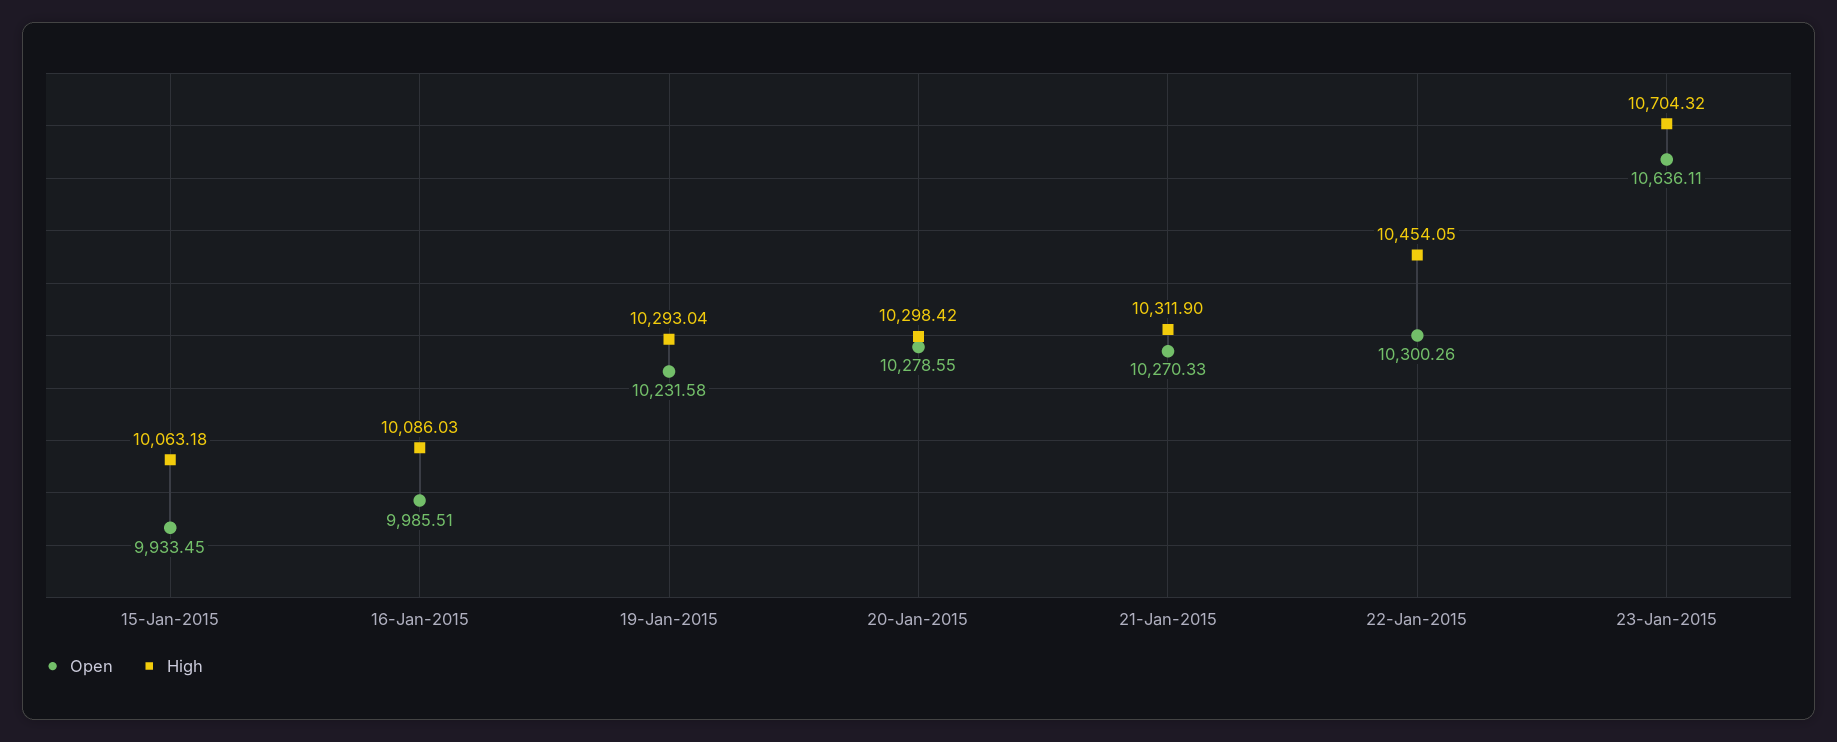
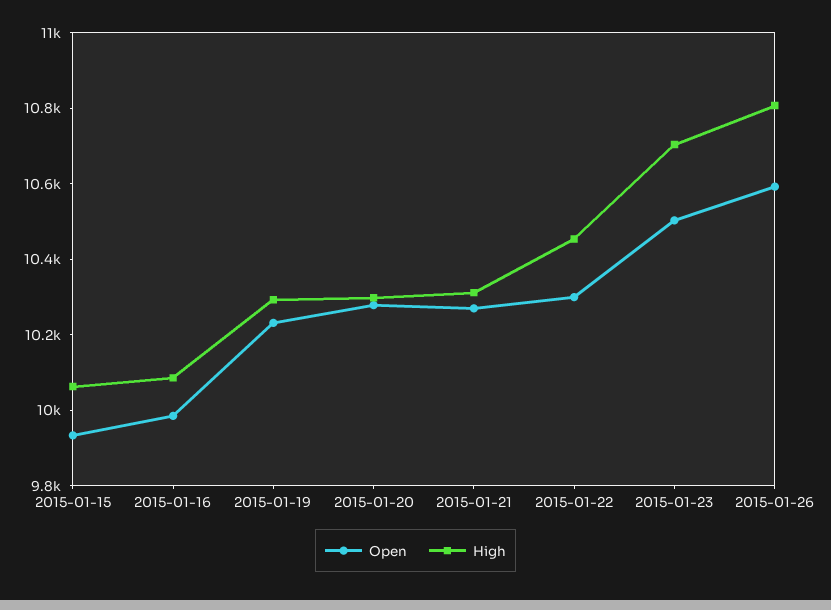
Open, 23-Jan-2015: 10636.11 -> 10500
Open, 2015-01-26: none -> 10600
High, 2015-01-26: none -> 10800

